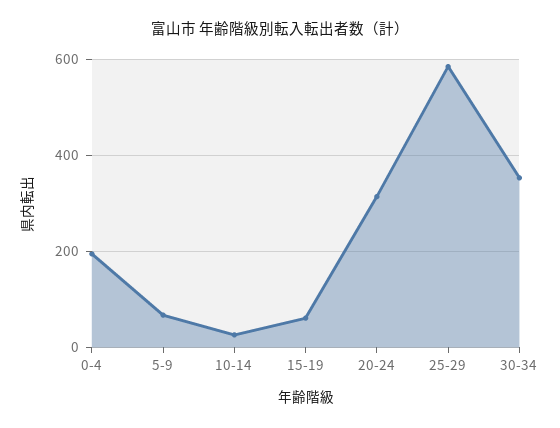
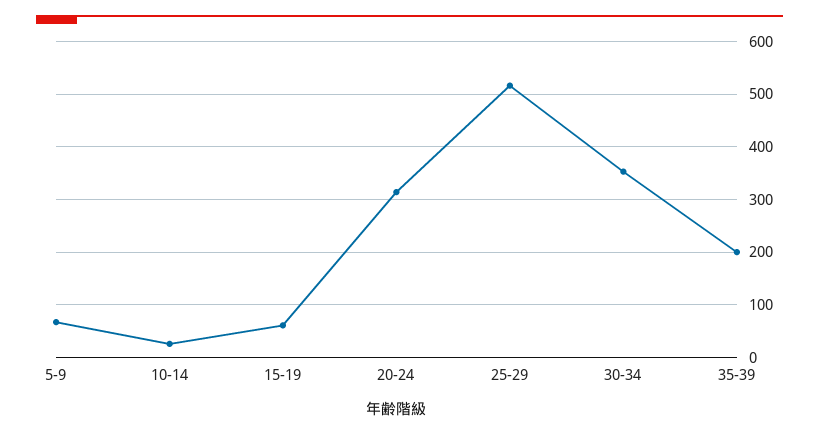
0-4: 200 -> none
25-29: 580 -> 520
35-39: none -> 200

